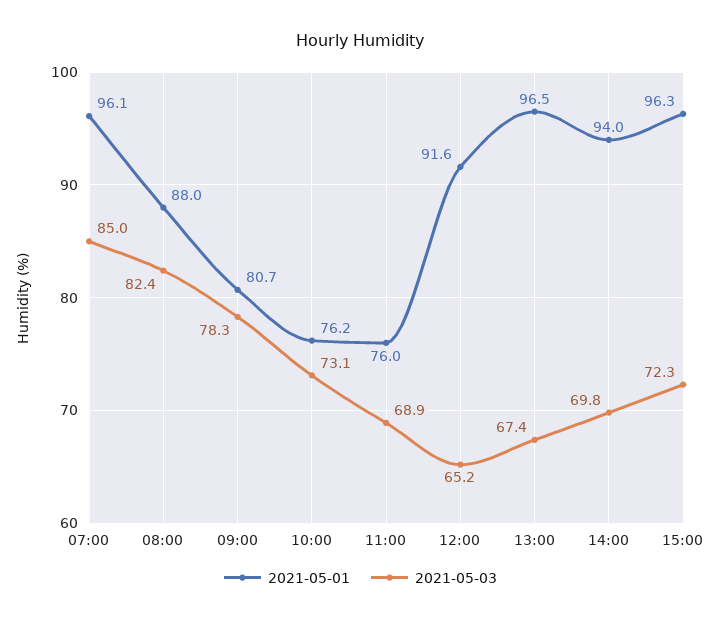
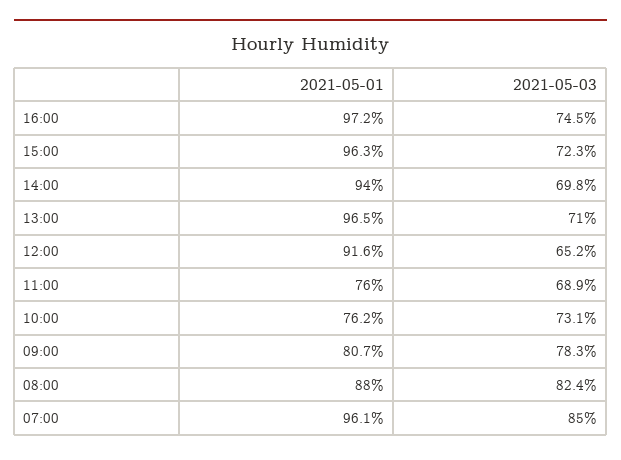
2021-05-03, 13:00: 67.4 -> 71
2021-05-01, 16:00: none -> 97.2
2021-05-03, 16:00: none -> 74.5

